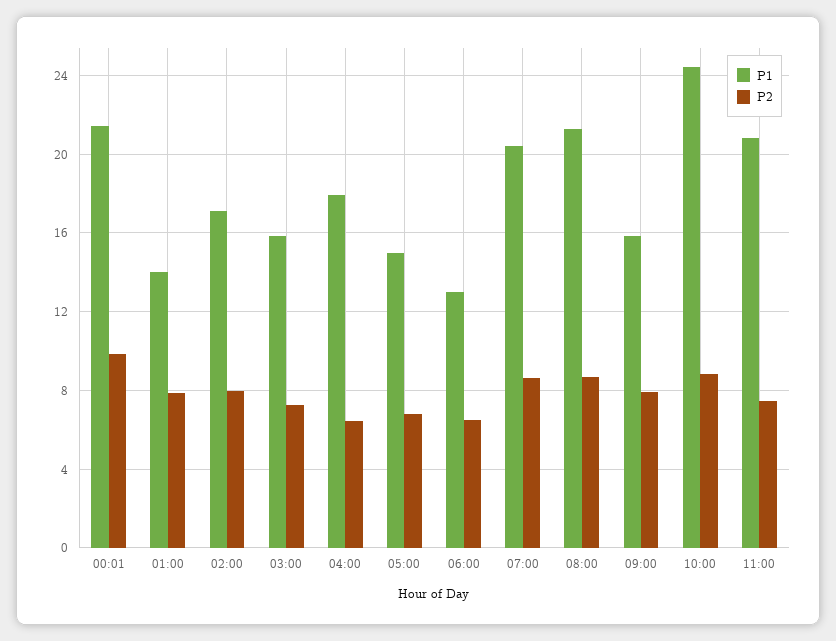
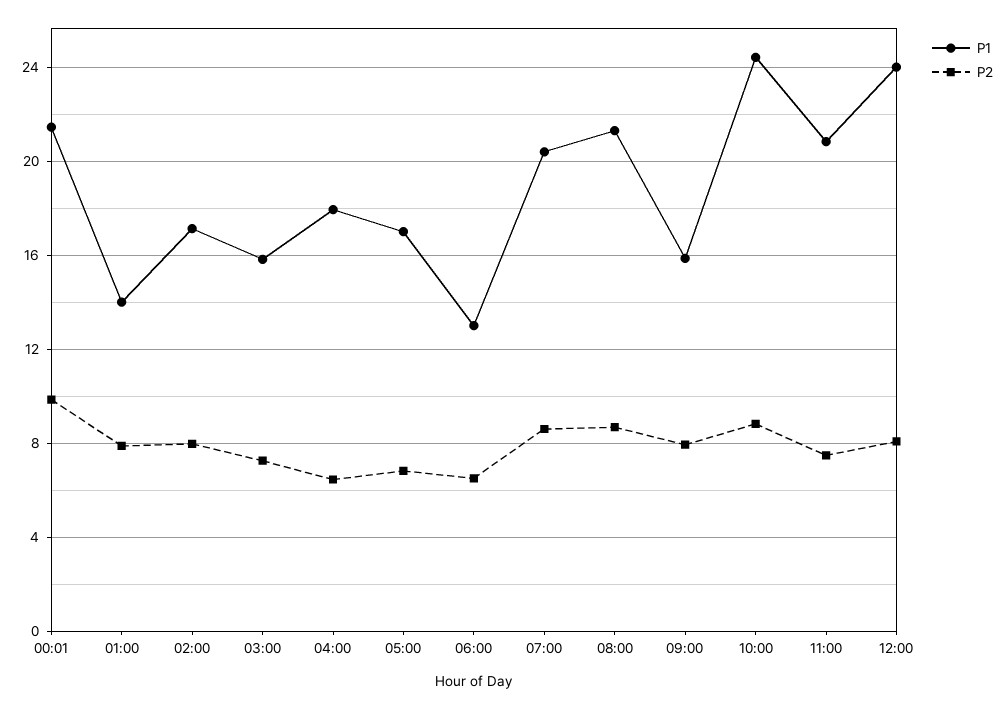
P1, 05:00: 15 -> 17
P1, 12:00: none -> 24
P2, 12:00: none -> 8

